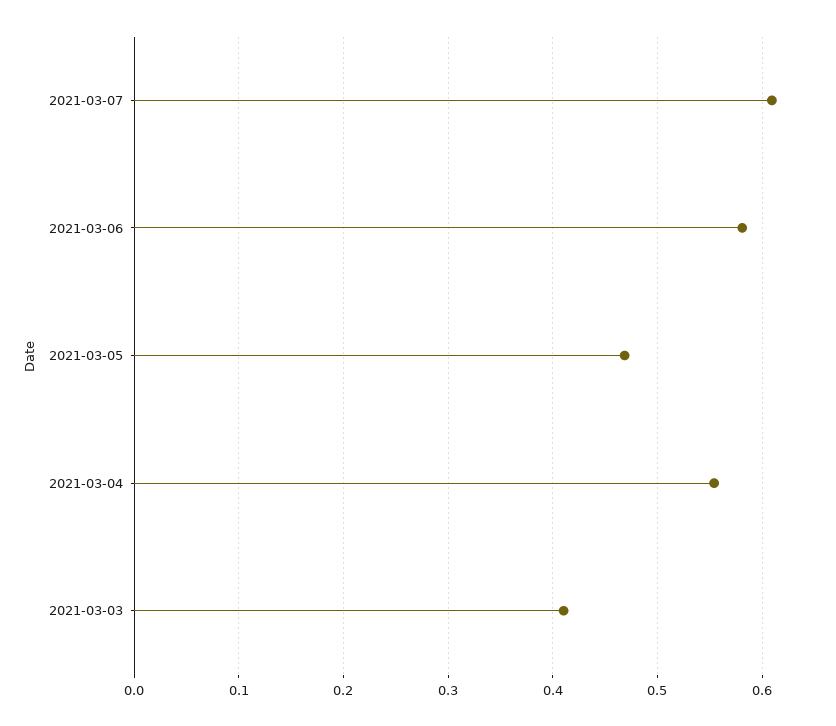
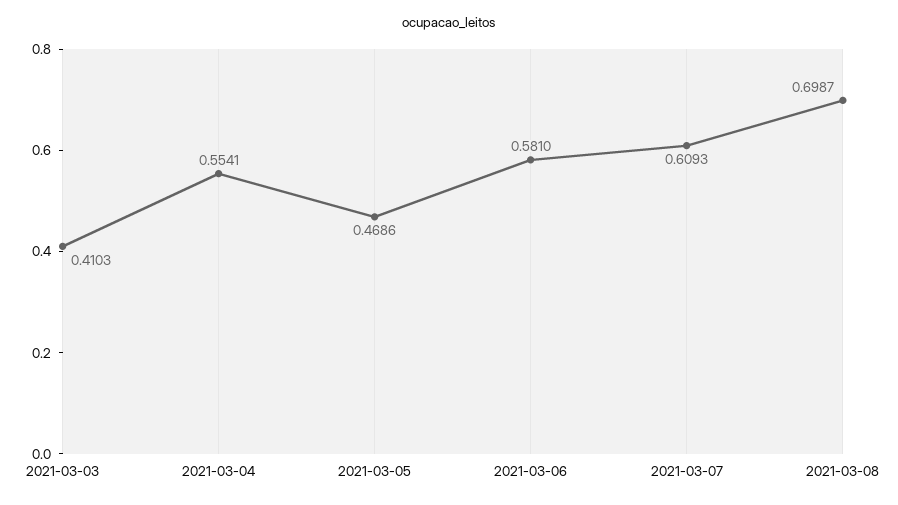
2021-03-08: none -> 0.6987

